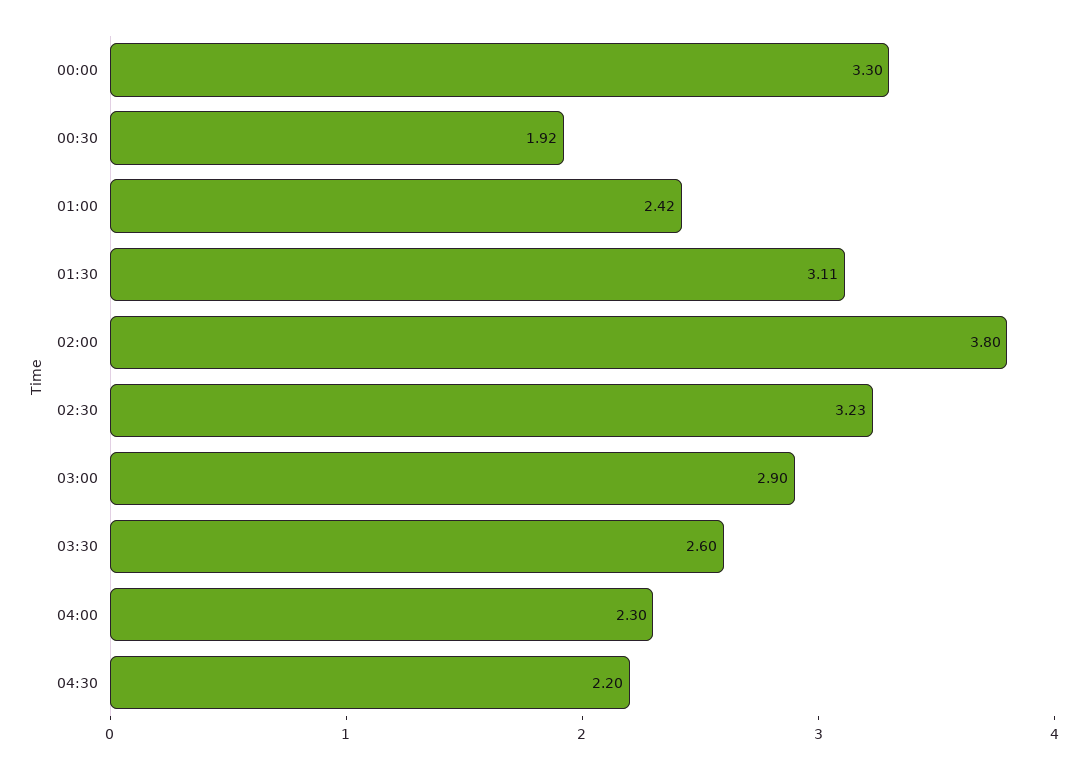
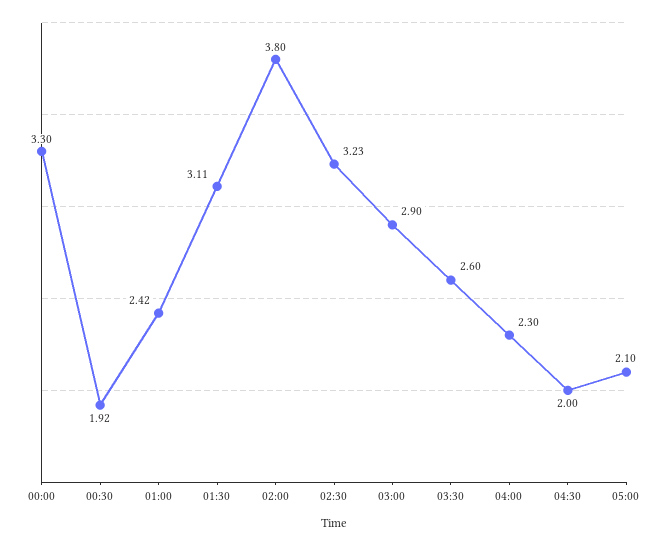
04:30: 2.2 -> 2
05:00: none -> 2.1

